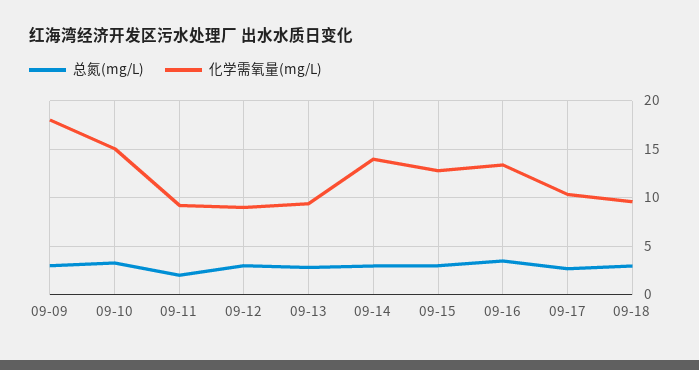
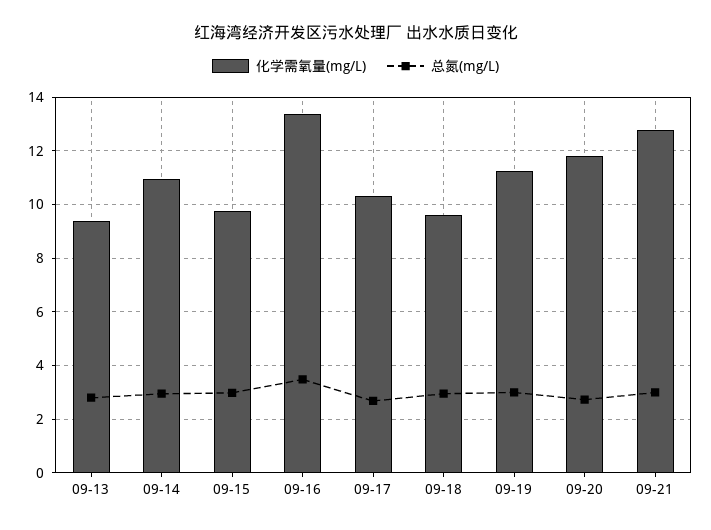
总氮(mg/L), 09-09: 3 -> none
化学需氧量(mg/L), 09-09: 18 -> none
总氮(mg/L), 09-10: 3 -> none
化学需氧量(mg/L), 09-10: 15 -> none
总氮(mg/L), 09-11: 2 -> none
化学需氧量(mg/L), 09-11: 9 -> none
总氮(mg/L), 09-12: 3 -> none
化学需氧量(mg/L), 09-12: 9 -> none
化学需氧量(mg/L), 09-14: 14 -> 11
化学需氧量(mg/L), 09-15: 13 -> 9.75
化学需氧量(mg/L), 09-19: none -> 11.25
总氮(mg/L), 09-19: none -> 3
化学需氧量(mg/L), 09-20: none -> 11.75
总氮(mg/L), 09-20: none -> 2.75
化学需氧量(mg/L), 09-21: none -> 12.75
总氮(mg/L), 09-21: none -> 3

